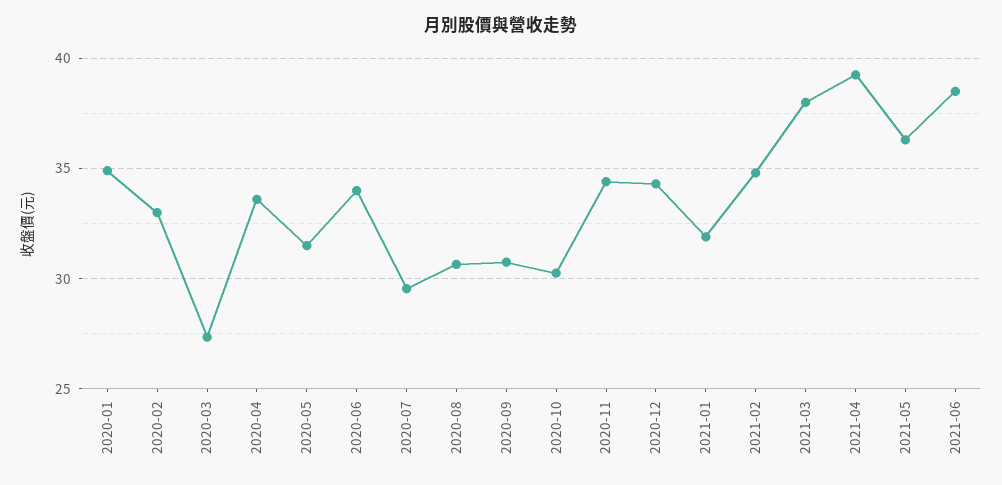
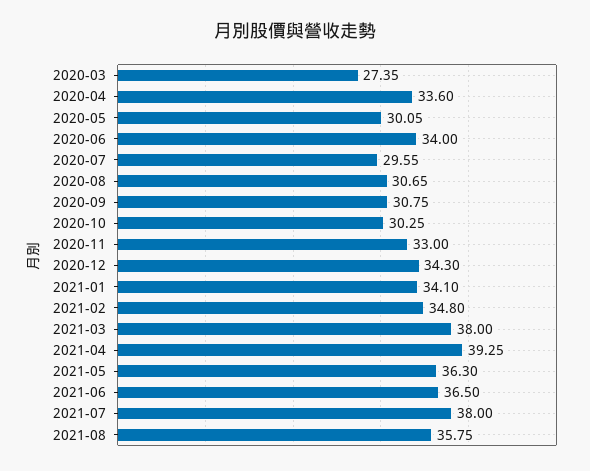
2020-01: 35 -> none
2020-02: 33 -> none
2020-05: 31.5 -> 30.05
2020-11: 34.5 -> 33
2021-01: 32 -> 34.1
2021-06: 38.5 -> 36.5
2021-07: none -> 38
2021-08: none -> 35.75

